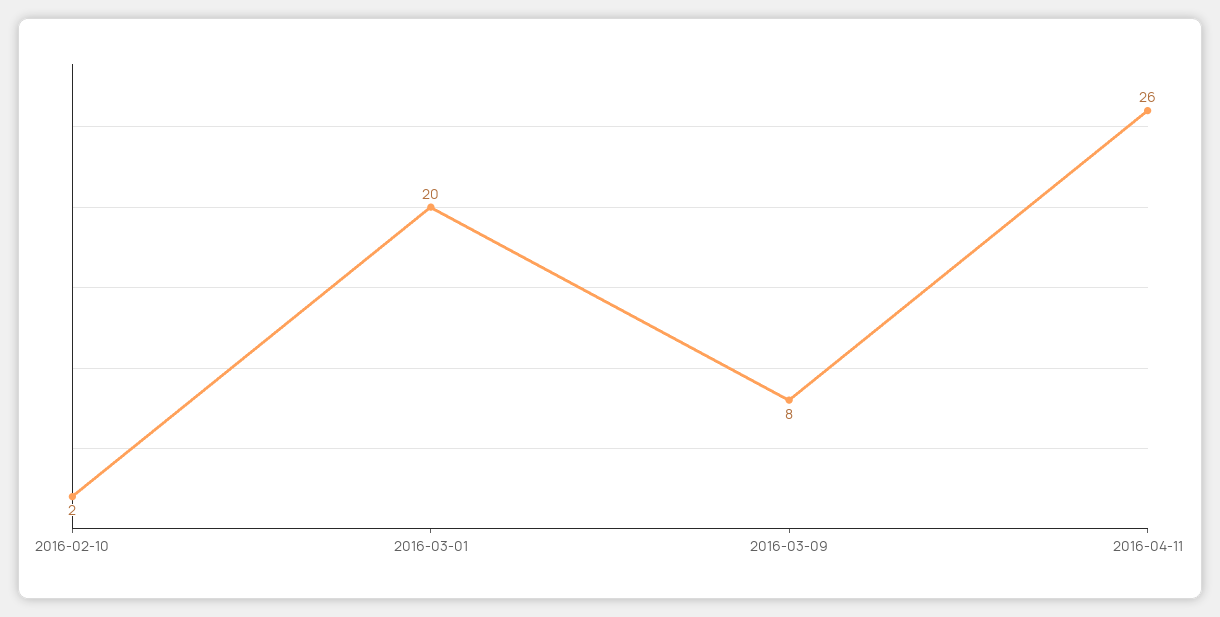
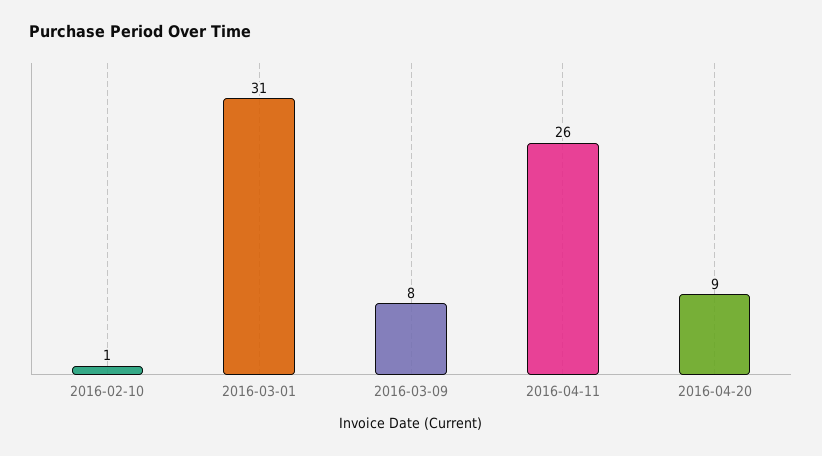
2016-02-10: 2 -> 1
2016-03-01: 20 -> 31
2016-04-20: none -> 9

